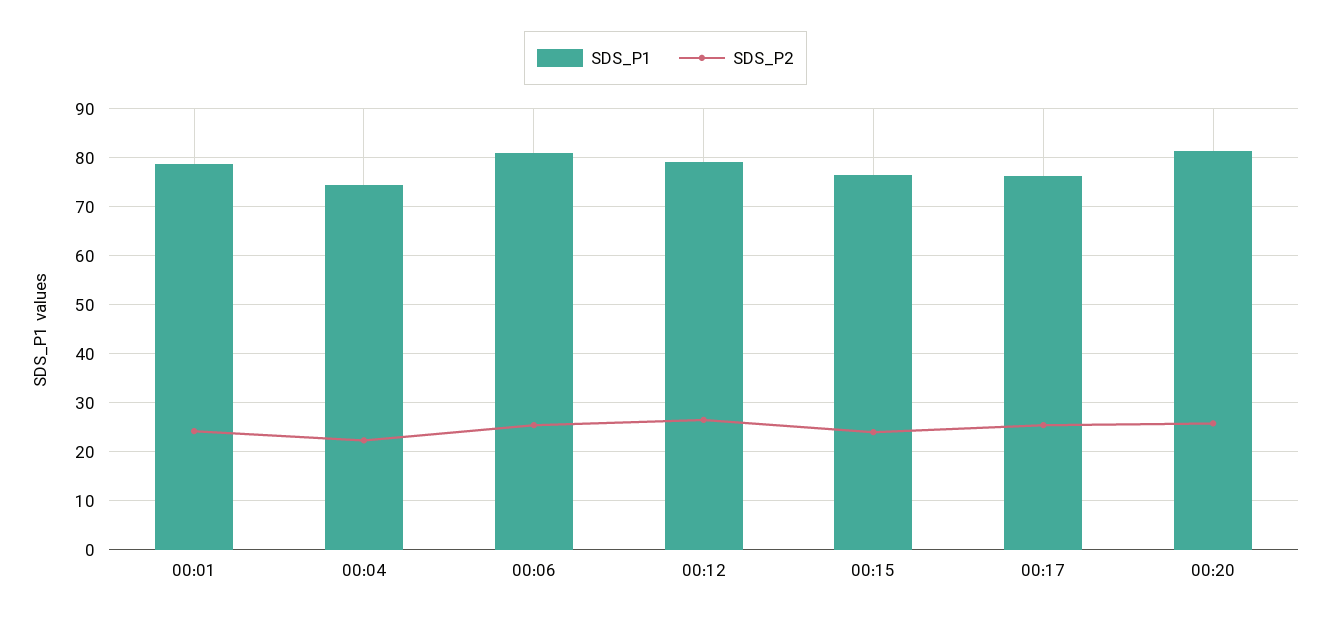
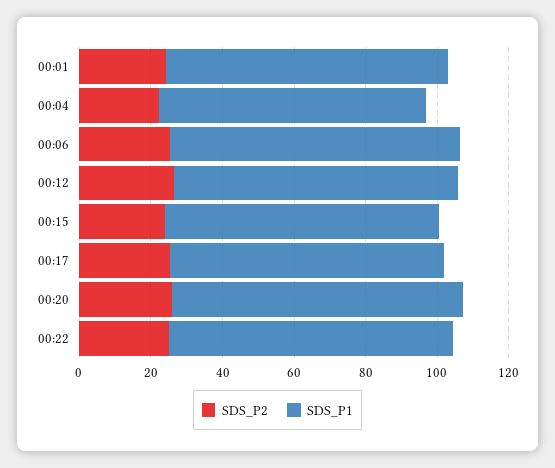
SDS_P2, 00:22: none -> 25
SDS_P1, 00:22: none -> 80

